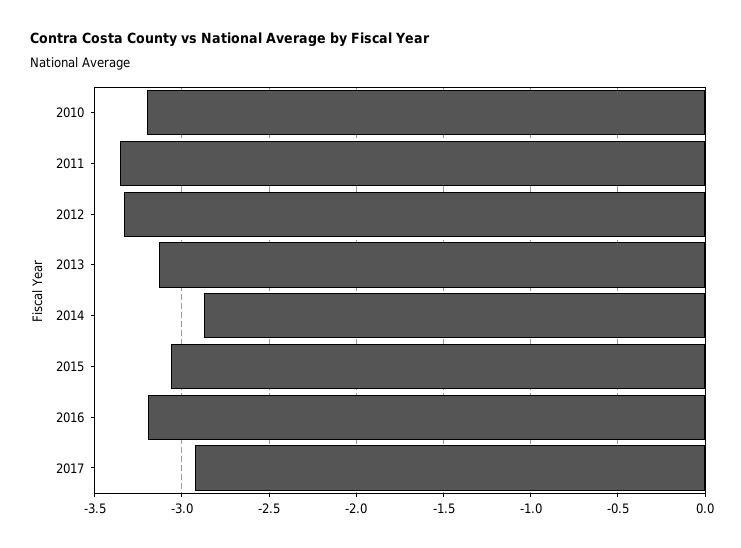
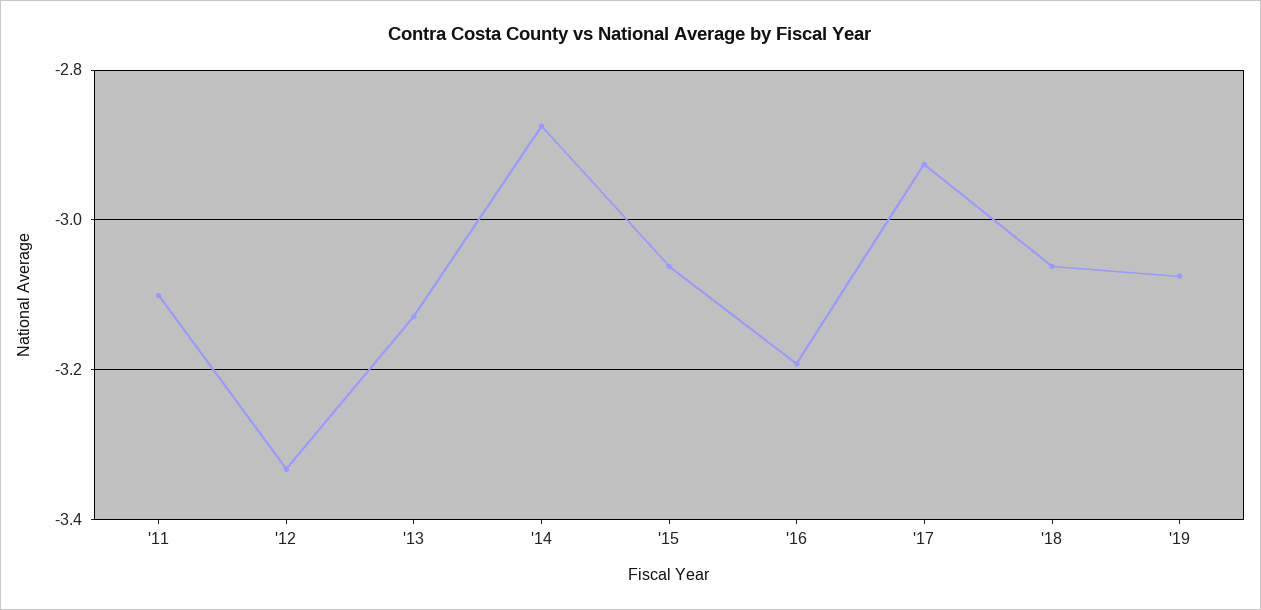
2010: -3.2 -> none
2011: -3.35 -> -3.1
'18: none -> -3.06
'19: none -> -3.08

